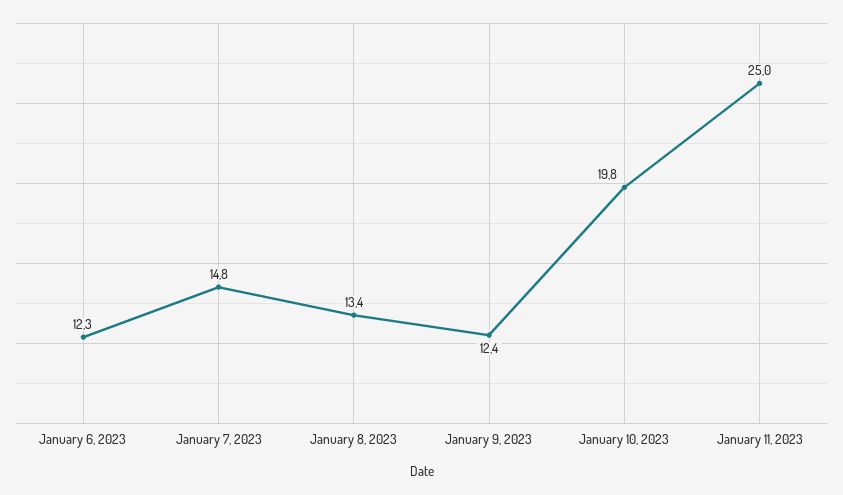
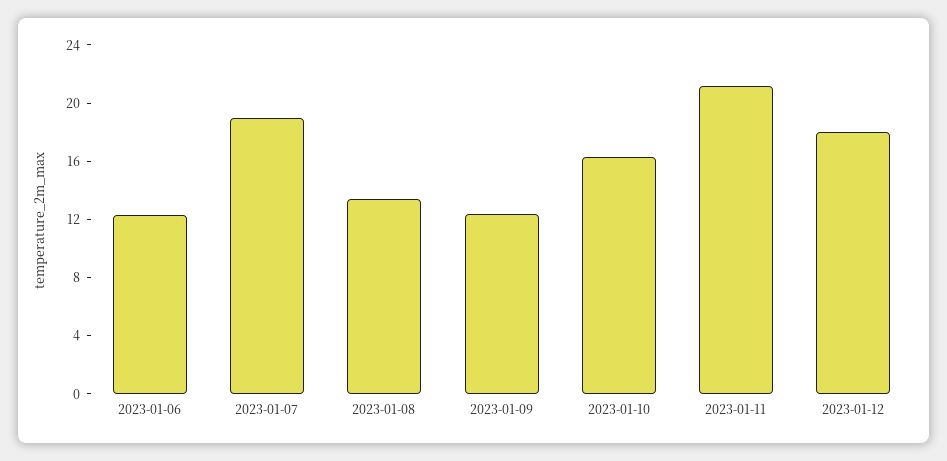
January 7, 2023: 14.8 -> 19
January 10, 2023: 19.8 -> 16
January 11, 2023: 25 -> 21
2023-01-12: none -> 18

